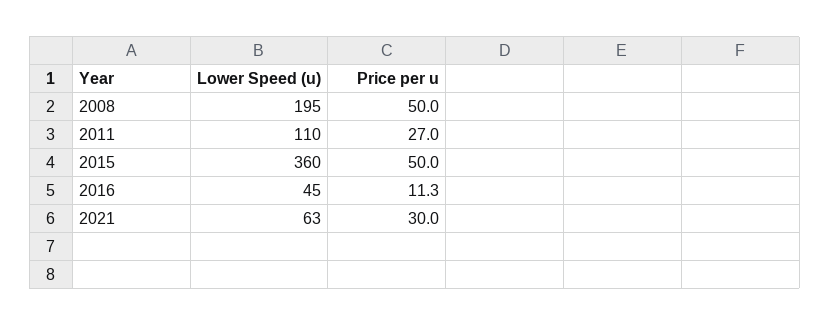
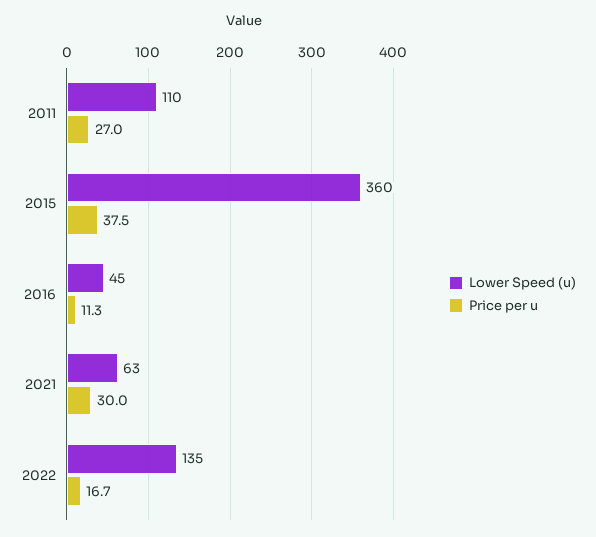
Lower Speed (u), 2008: 195 -> none
Price per u, 2008: 50 -> none
Price per u, 2015: 50 -> 37.5
Lower Speed (u), 2022: none -> 135
Price per u, 2022: none -> 16.7

